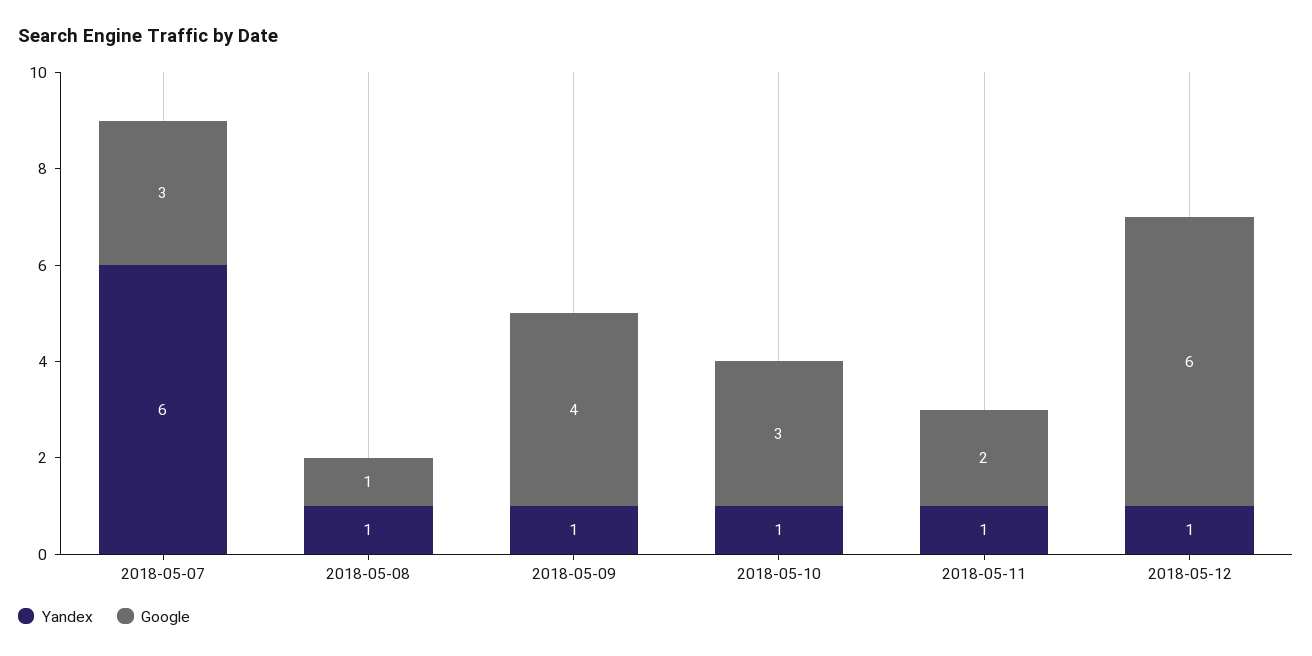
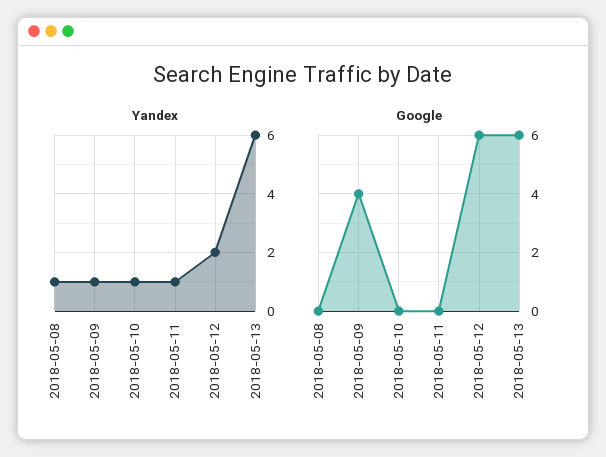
Yandex, 2018-05-07: 6 -> none
Google, 2018-05-07: 3 -> none
Google, 2018-05-08: 1 -> 0
Google, 2018-05-10: 3 -> 0
Google, 2018-05-11: 2 -> 0
Yandex, 2018-05-12: 1 -> 2
Yandex, 2018-05-13: none -> 6
Google, 2018-05-13: none -> 6

